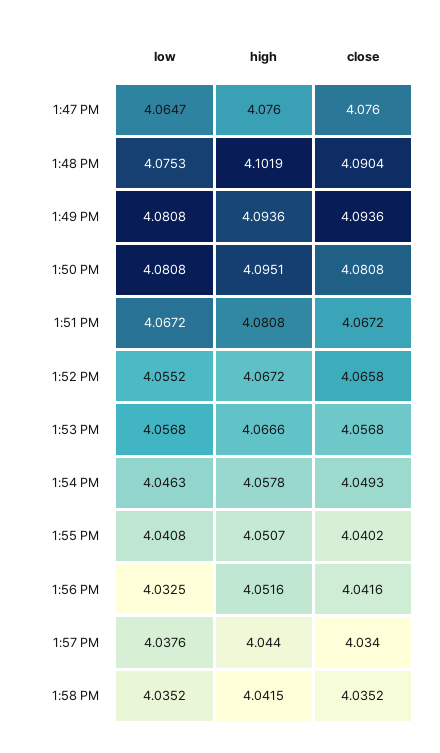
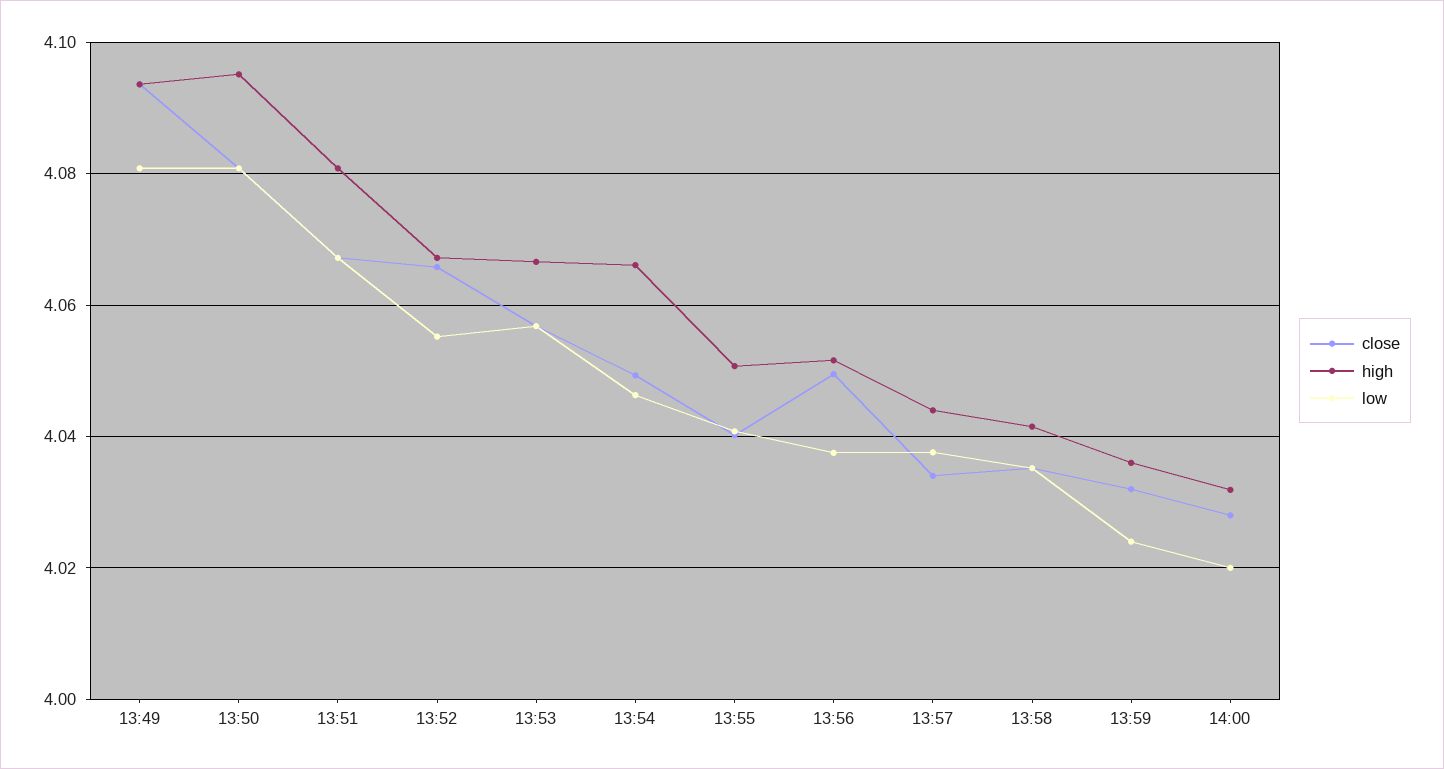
low, 1:47 PM: 4.0647 -> none
high, 1:47 PM: 4.076 -> none
close, 1:47 PM: 4.076 -> none
low, 1:48 PM: 4.0753 -> none
high, 1:48 PM: 4.1019 -> none
close, 1:48 PM: 4.0904 -> none
high, 1:54 PM: 4.0578 -> 4.066
low, 1:56 PM: 4.0325 -> 4.038
close, 1:56 PM: 4.0416 -> 4.05
close, 13:59: none -> 4.032
high, 13:59: none -> 4.036
low, 13:59: none -> 4.024
close, 14:00: none -> 4.028
high, 14:00: none -> 4.032
low, 14:00: none -> 4.02

